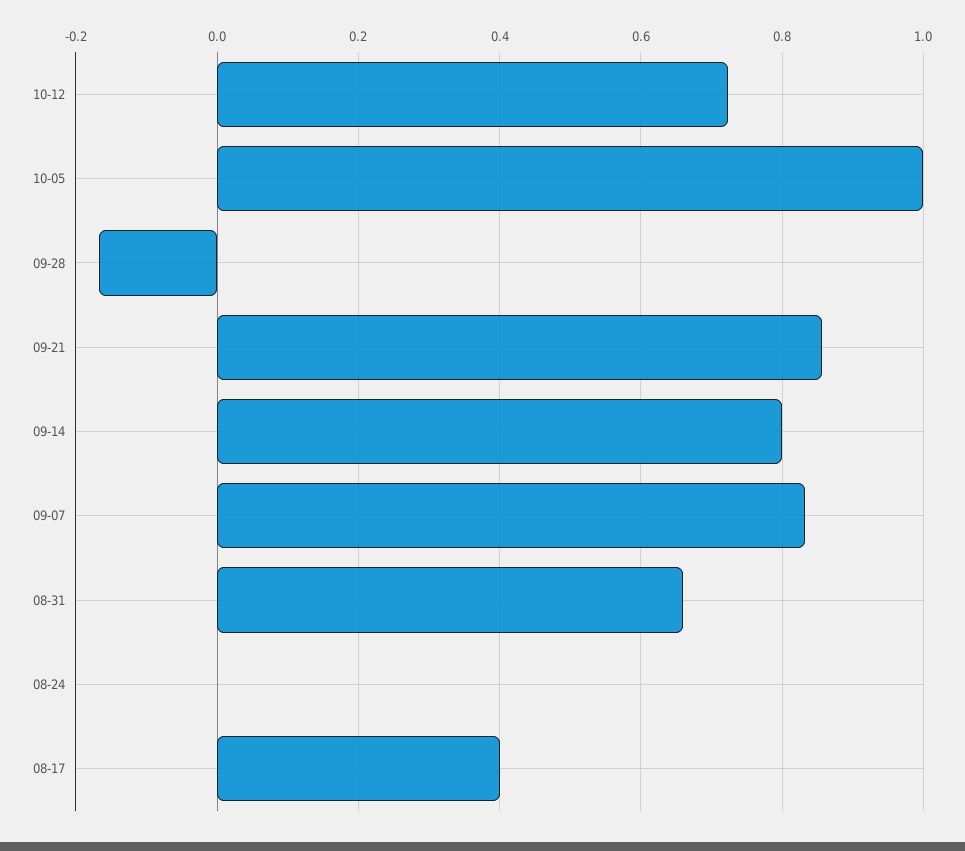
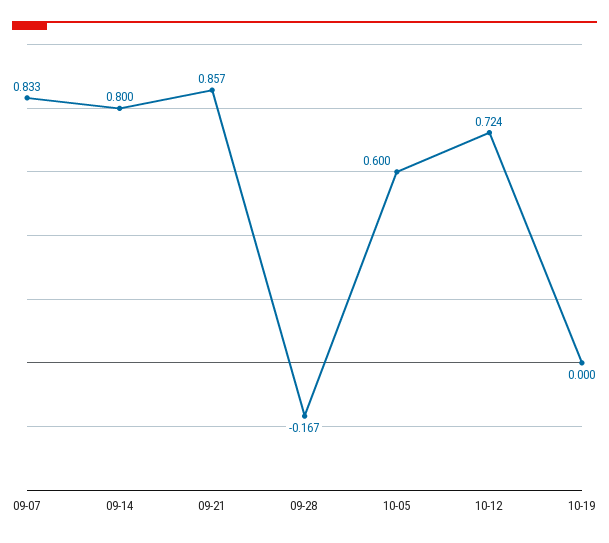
10-05: 1 -> 0.6
08-31: 0.66 -> none
08-24: 0 -> none
08-17: 0.4 -> none
10-19: none -> 0

